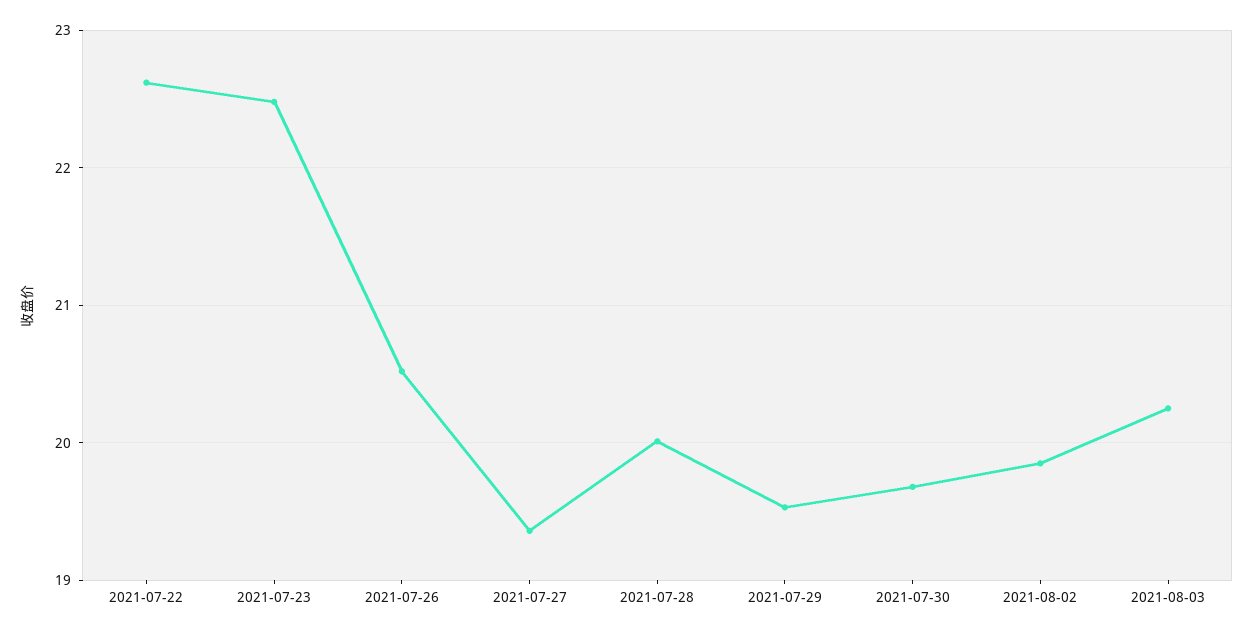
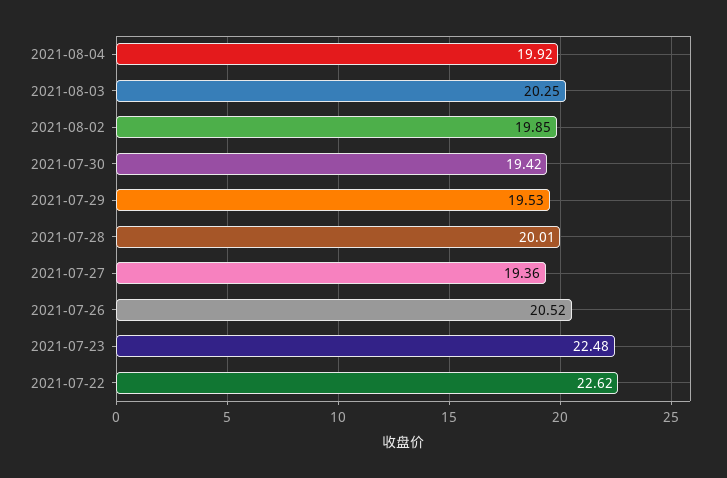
2021-07-30: 19.7 -> 19.42
2021-08-04: none -> 19.92

